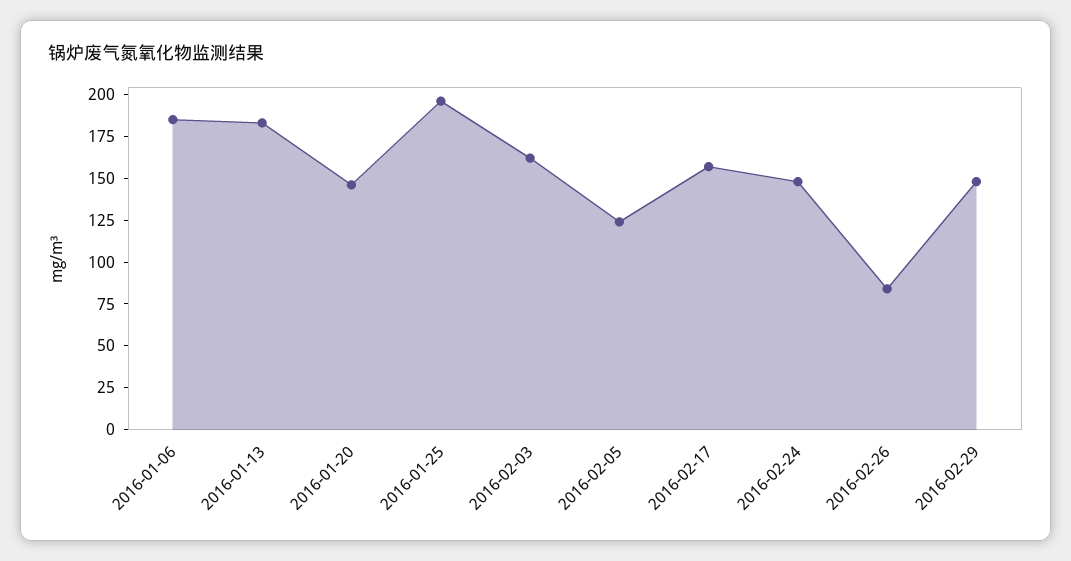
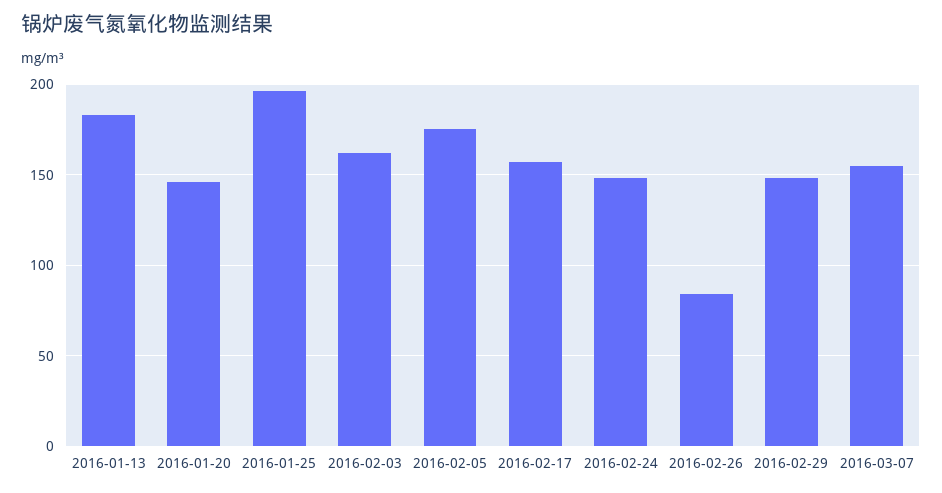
2016-01-06: 185 -> none
2016-02-05: 125 -> 175
2016-03-07: none -> 155

